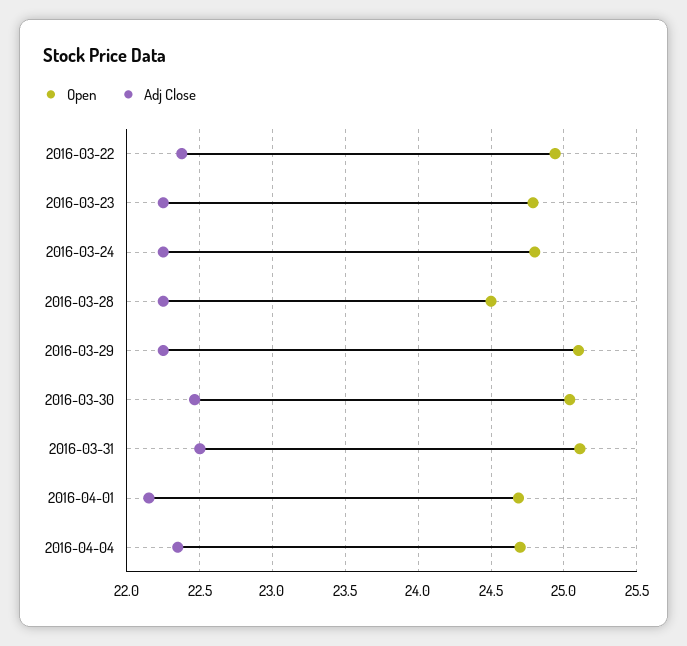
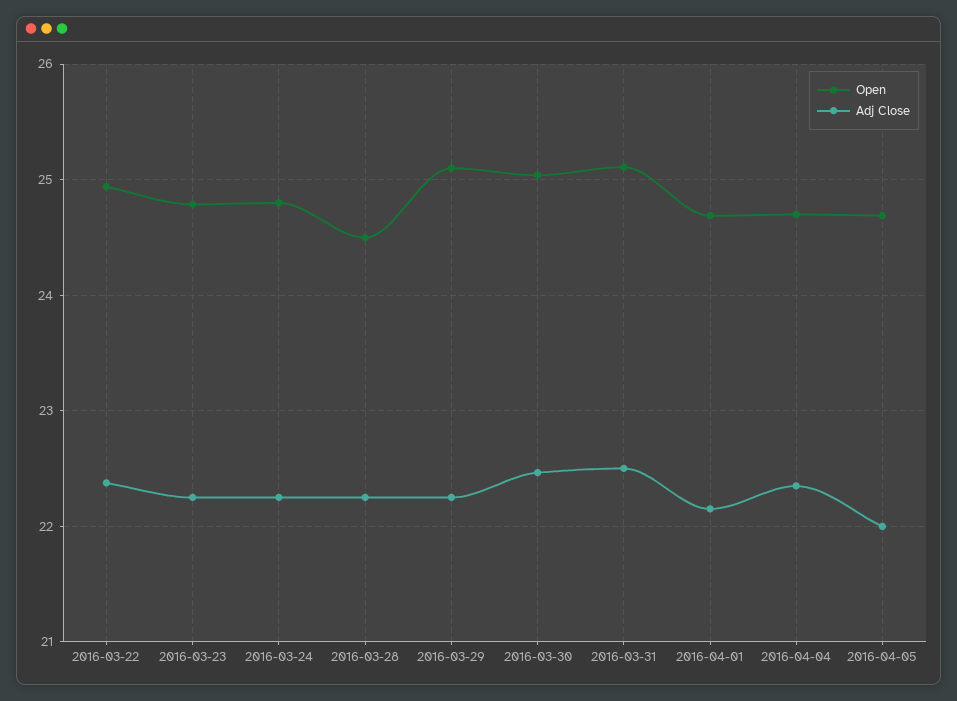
Open, 2016-04-05: none -> 24.7
Adj Close, 2016-04-05: none -> 22

